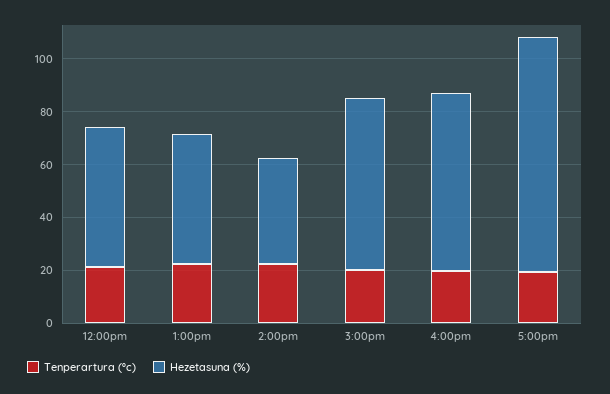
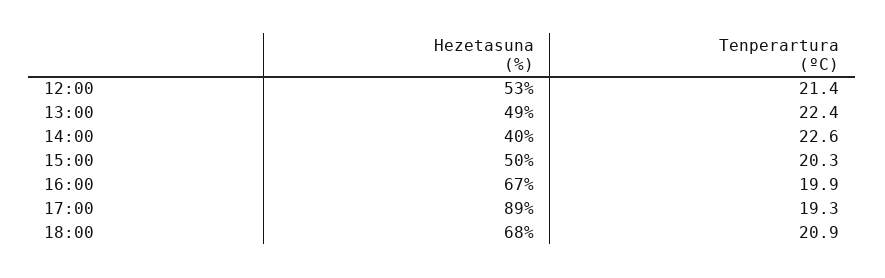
Hezetasuna (%), 3:00pm: 65 -> 50
Hezetasuna (%), 18:00: none -> 68
Tenperartura (ºc), 18:00: none -> 20.9

